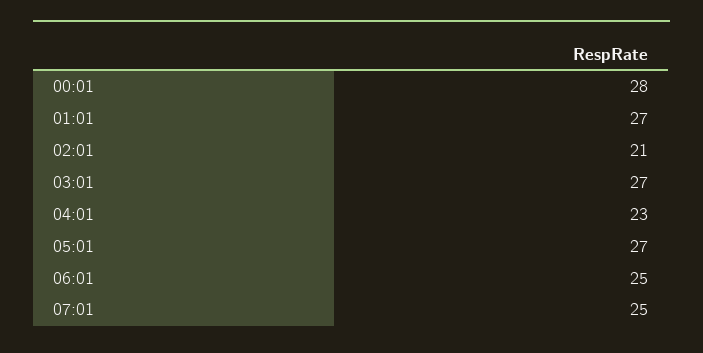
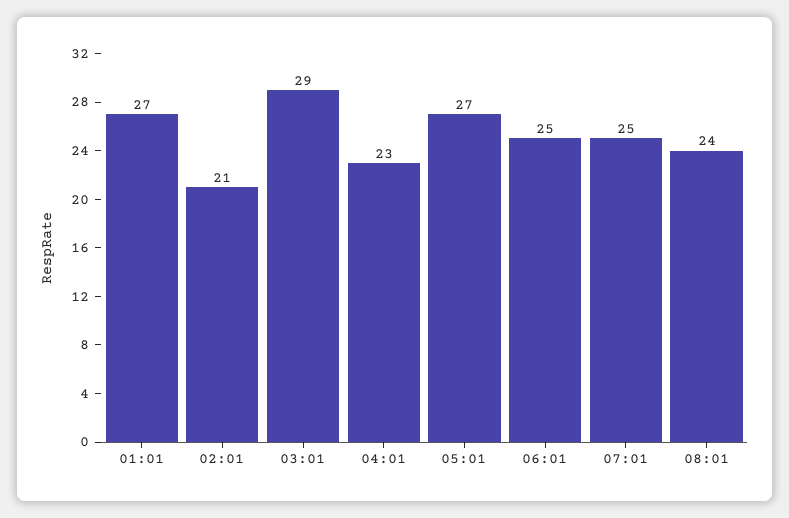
00:01: 28 -> none
03:01: 27 -> 29
08:01: none -> 24

